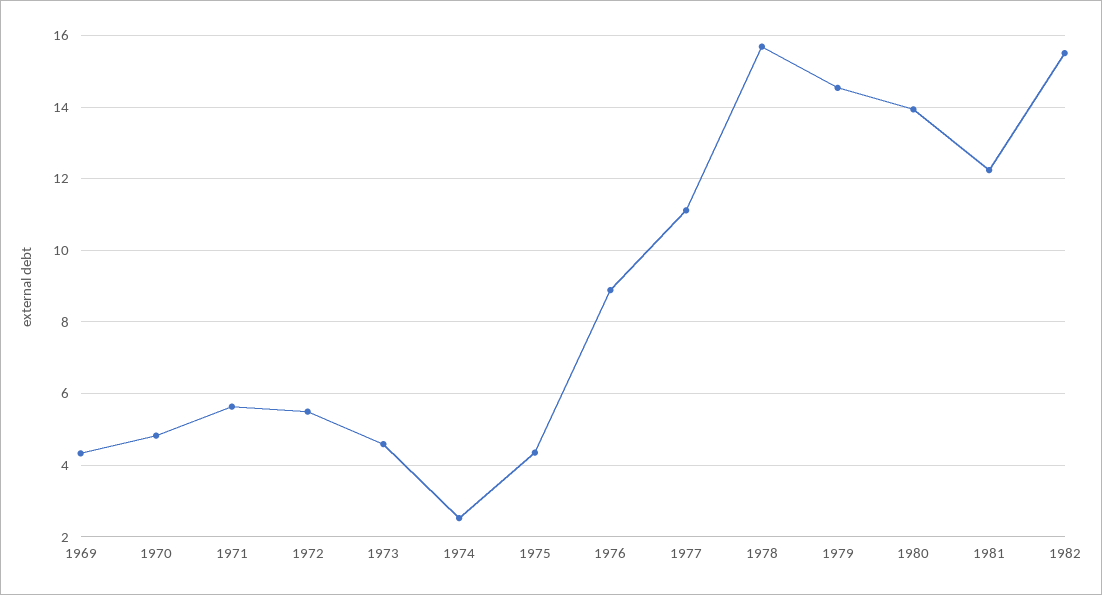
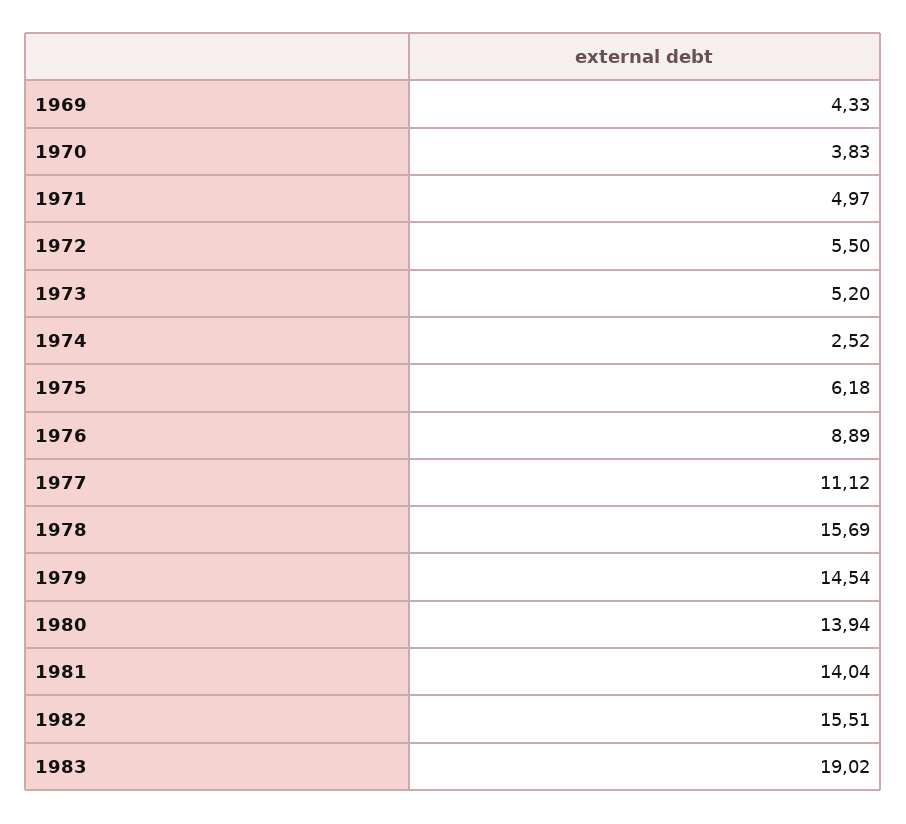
1970: 4.8 -> 3.83
1971: 5.6 -> 4.97
1973: 4.6 -> 5.2
1975: 4.4 -> 6.18
1981: 12.2 -> 14.04
1983: none -> 19.02

